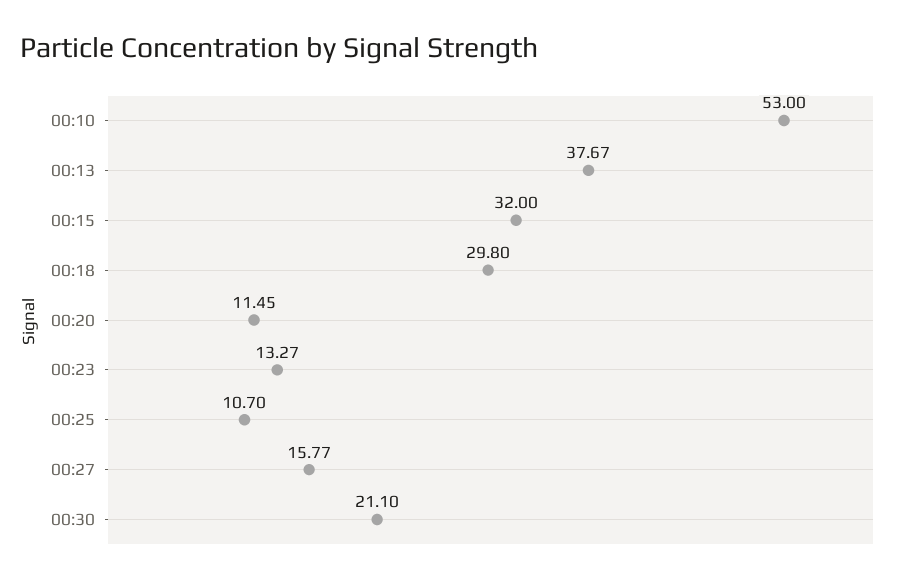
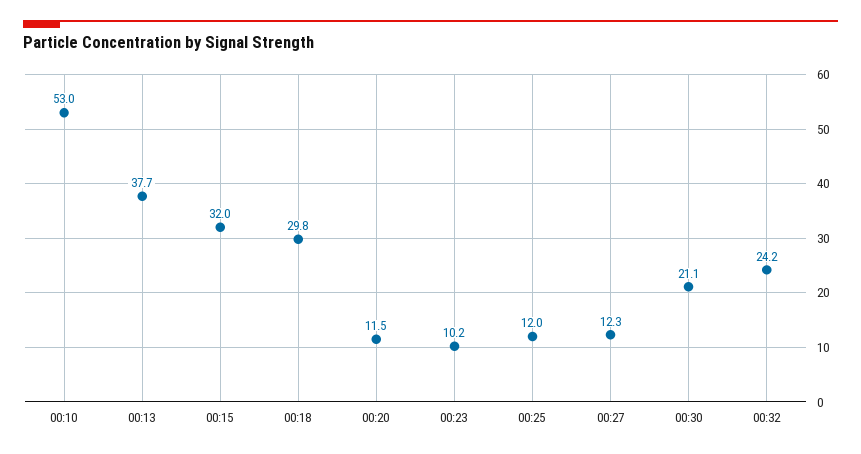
00:23: 13.27 -> 10.2
00:25: 10.7 -> 12
00:27: 15.77 -> 12.3
00:32: none -> 24.2

